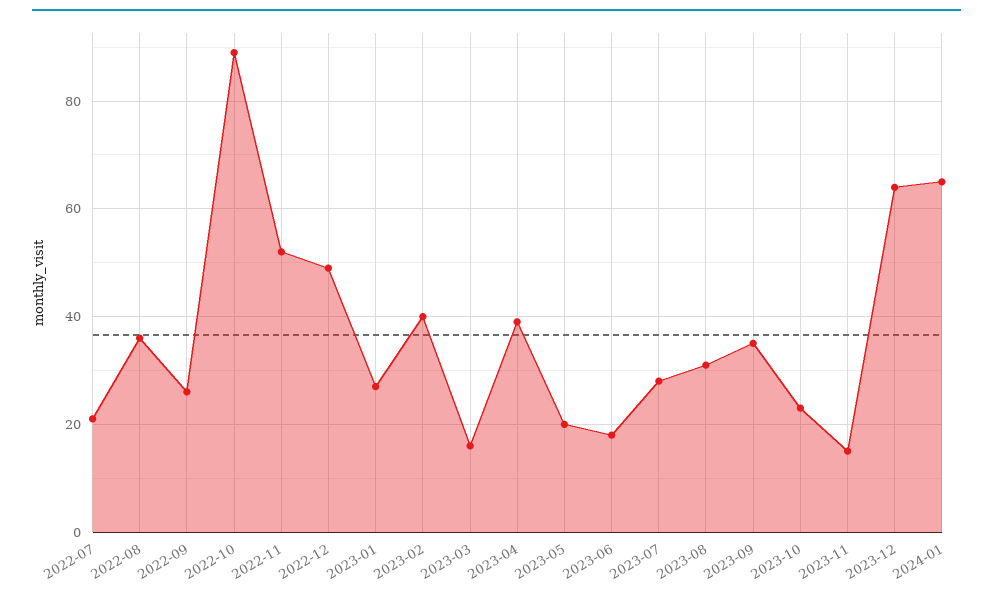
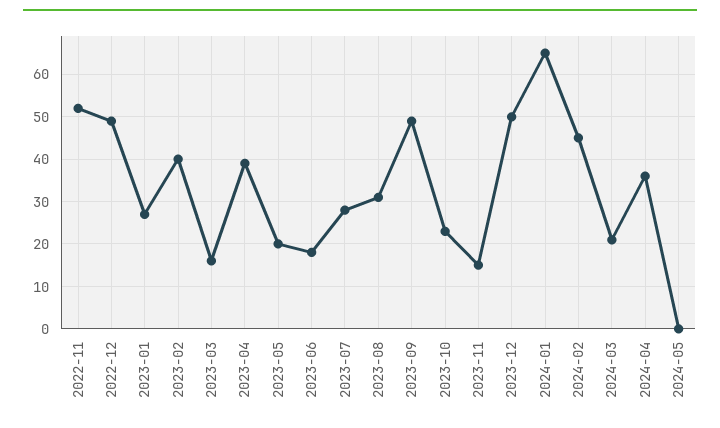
2022-07: 20 -> none
2022-08: 35 -> none
2022-09: 25 -> none
2022-10: 90 -> none
2023-09: 35 -> 50
2023-12: 65 -> 50
2024-02: none -> 45
2024-03: none -> 20
2024-04: none -> 35
2024-05: none -> 0

